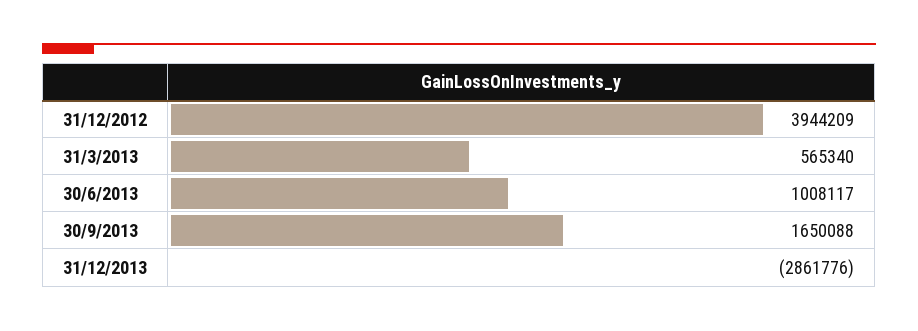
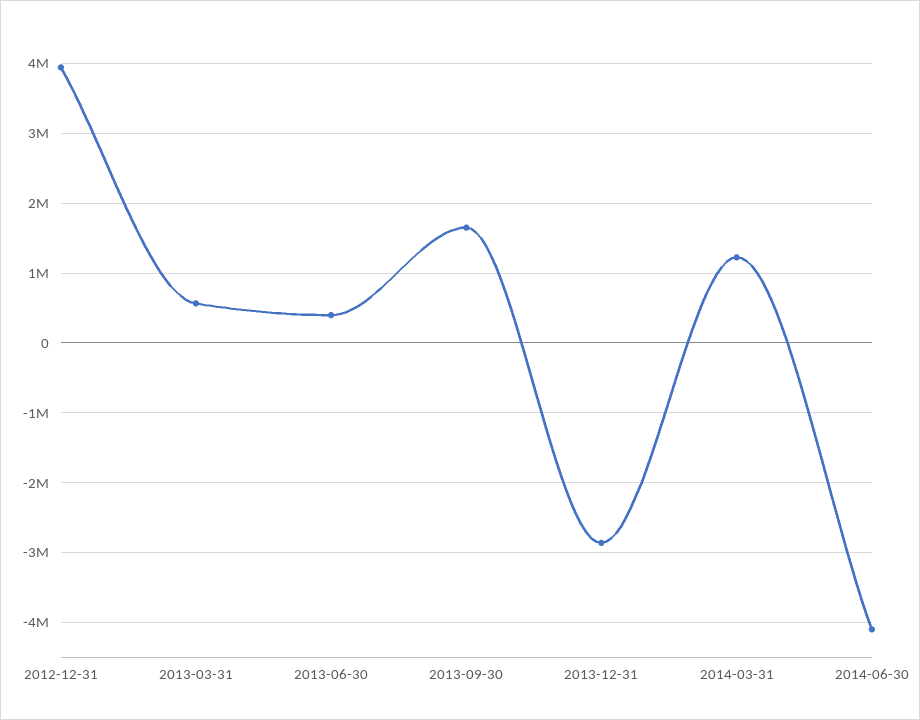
30/6/2013: 1008117 -> 400000
2014-03-31: none -> 1200000
2014-06-30: none -> -4100000

